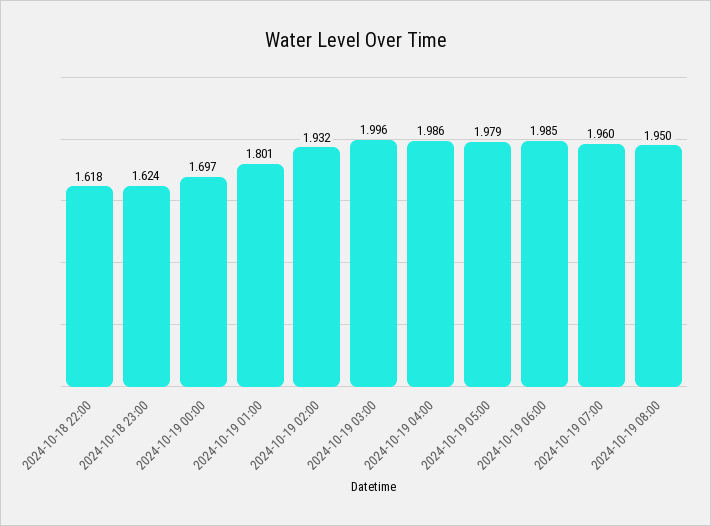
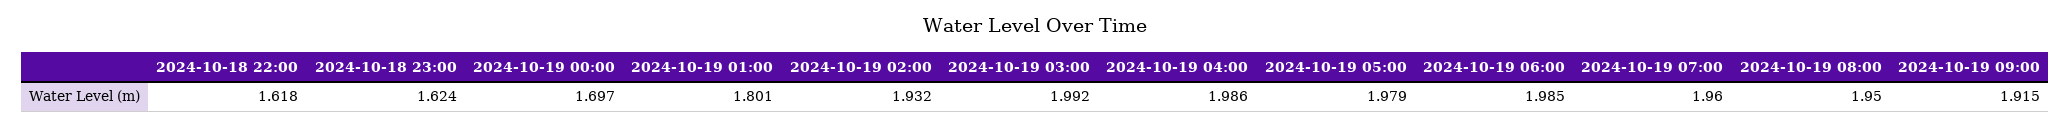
2024-10-19 03:00: 1.996 -> 1.992
2024-10-19 09:00: none -> 1.915

